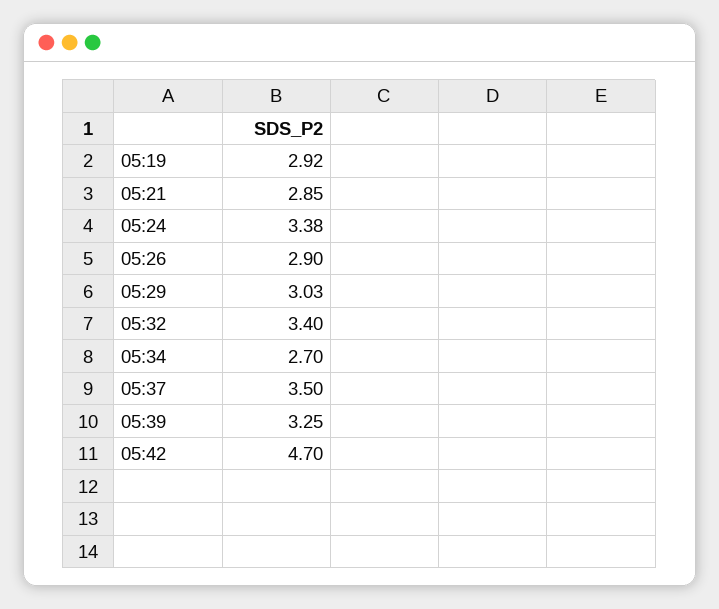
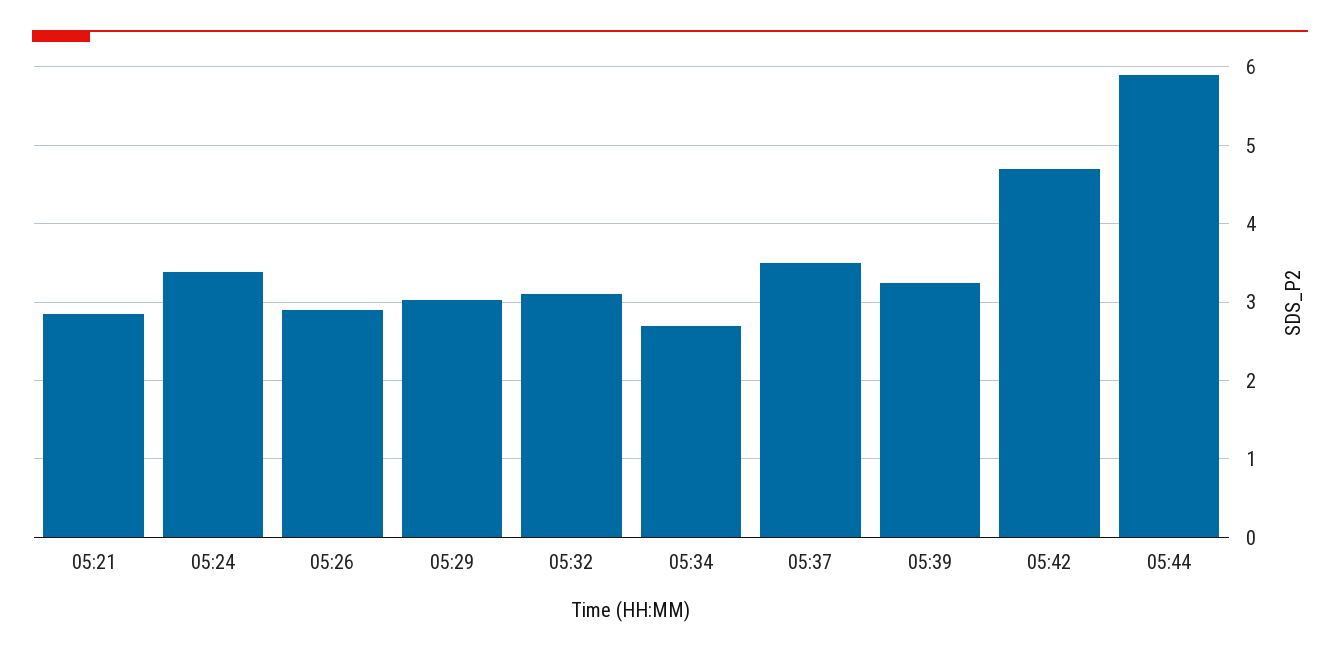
05:19: 2.92 -> none
05:32: 3.4 -> 3.1
05:44: none -> 5.9

